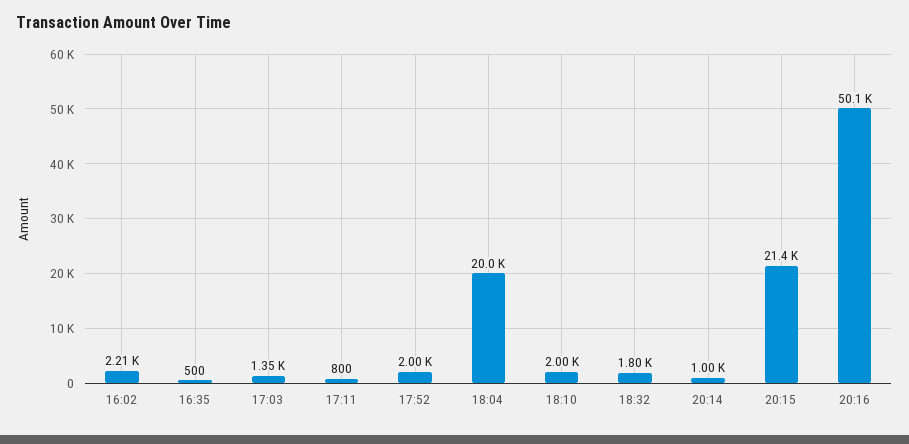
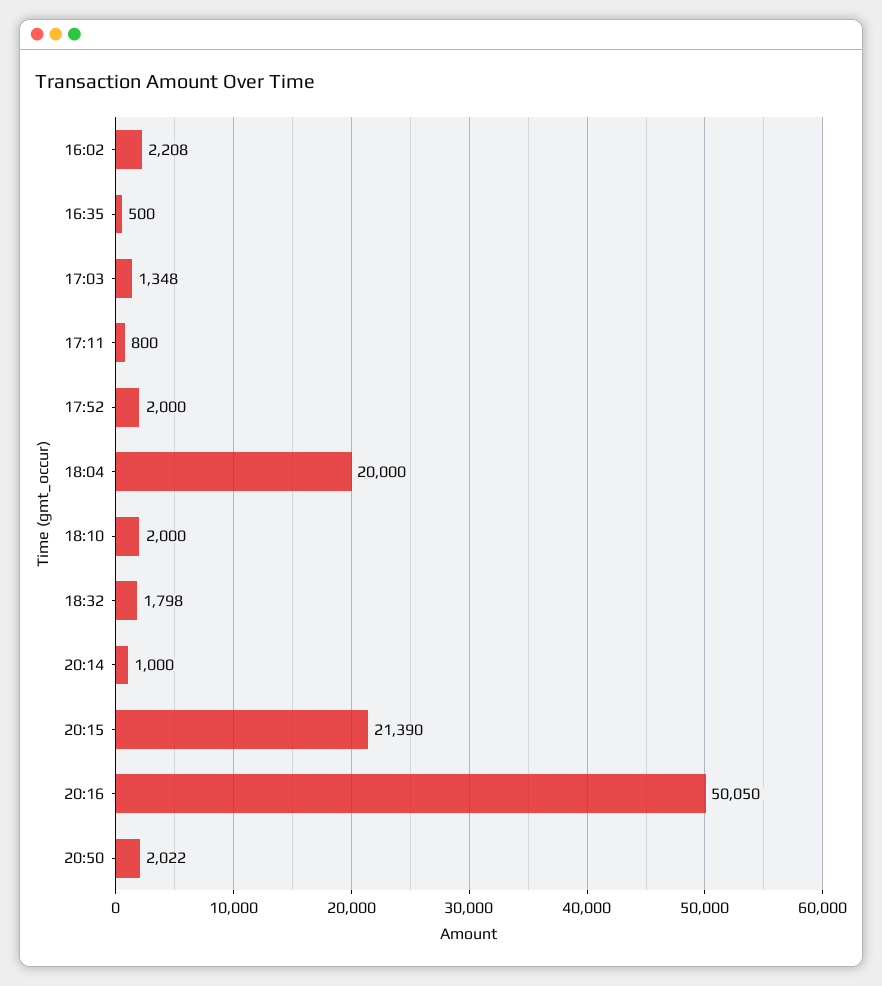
20:50: none -> 2022

